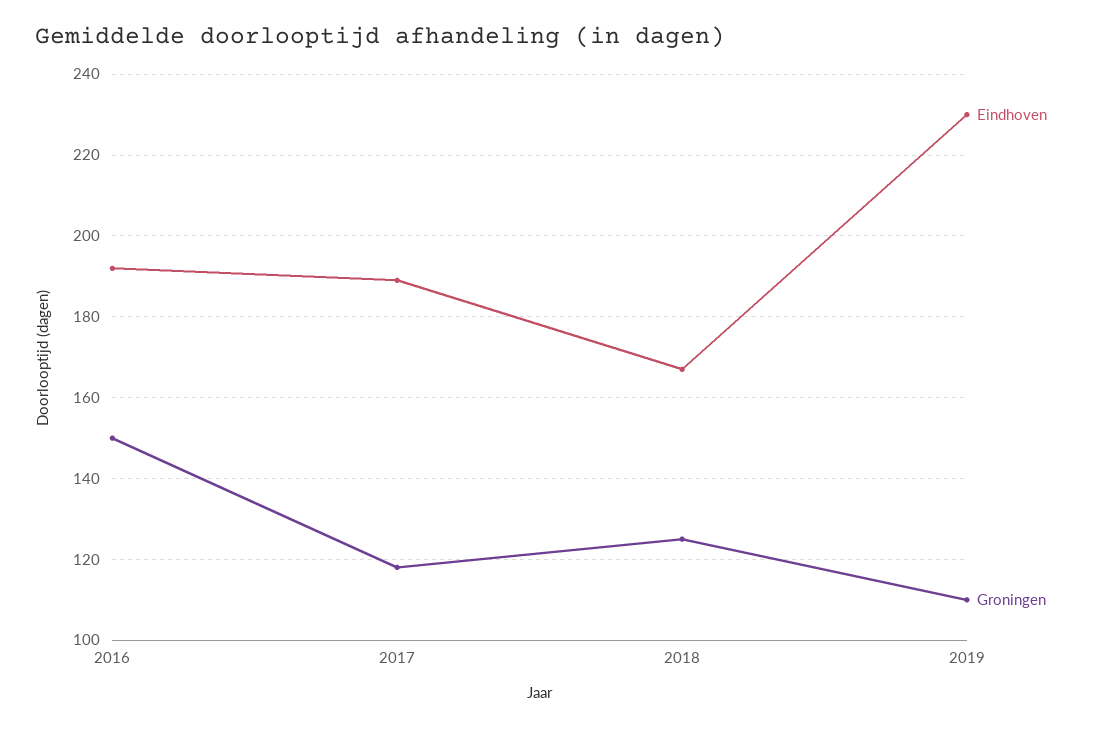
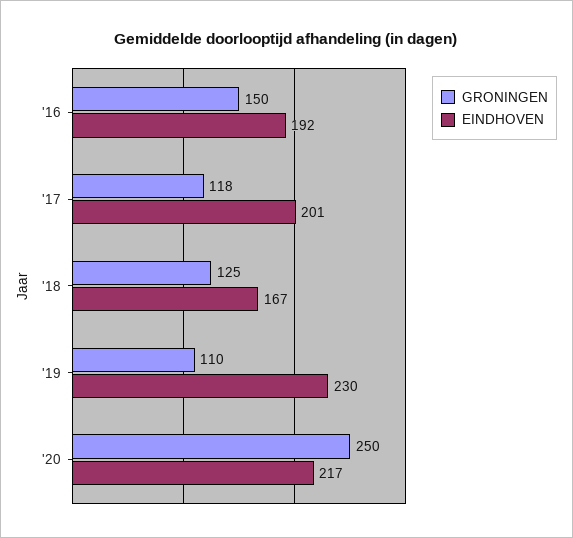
Eindhoven, 2017: 190 -> 201
Groningen, '20: none -> 250
Eindhoven, '20: none -> 217

